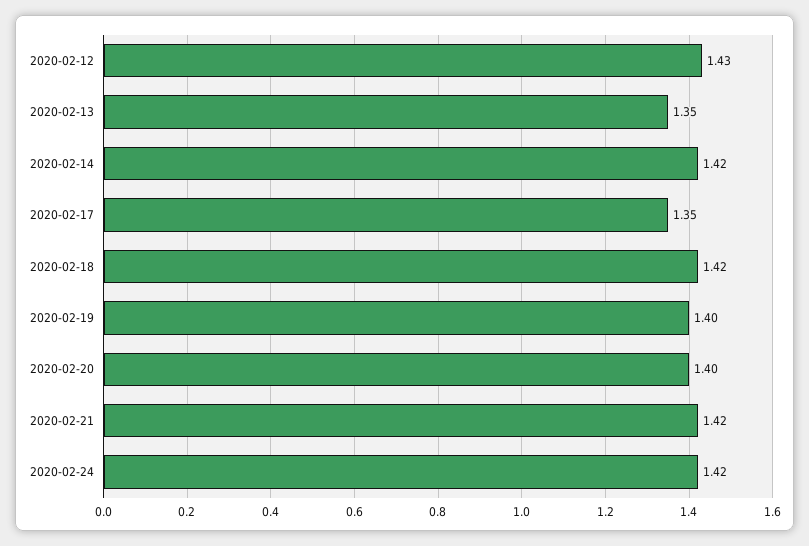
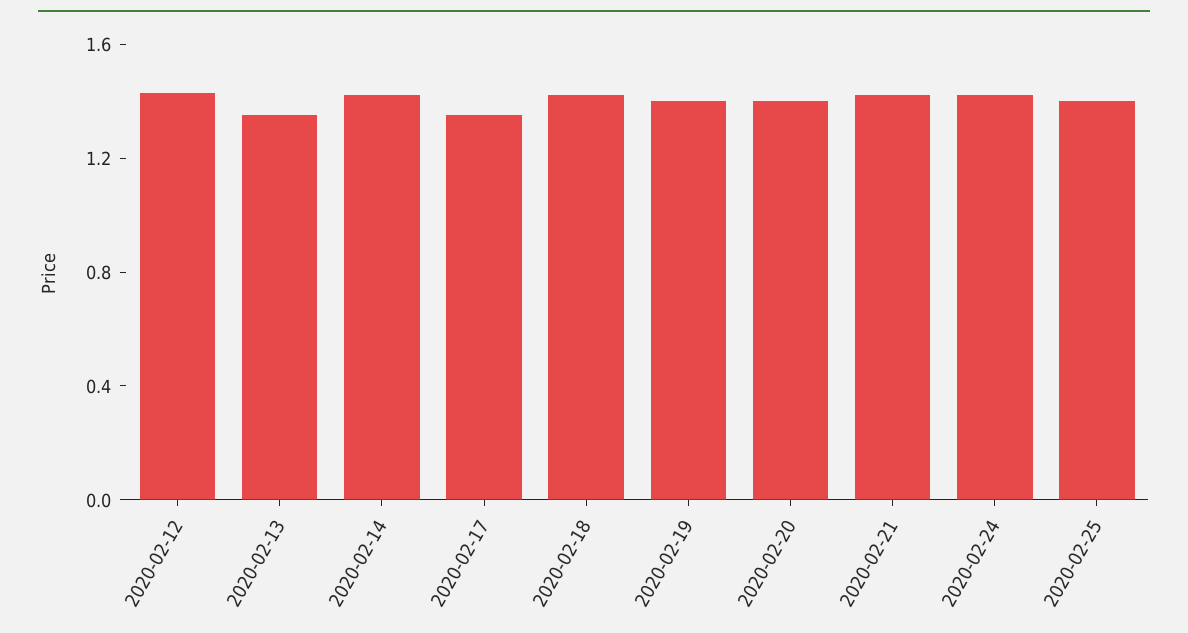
2020-02-25: none -> 1.4

